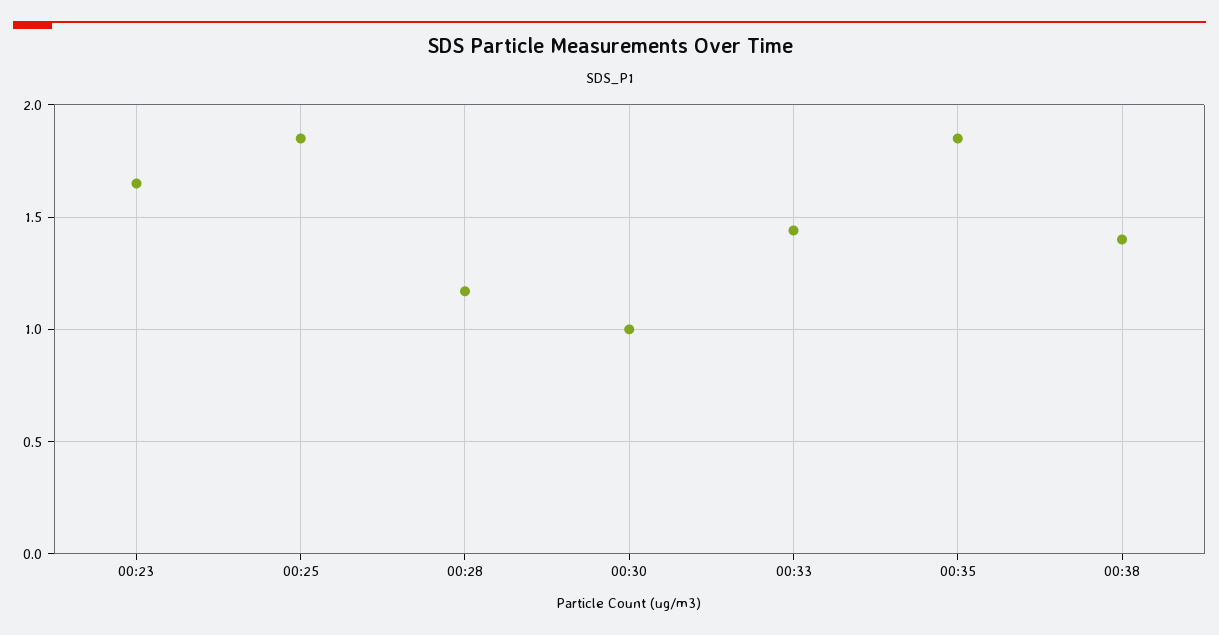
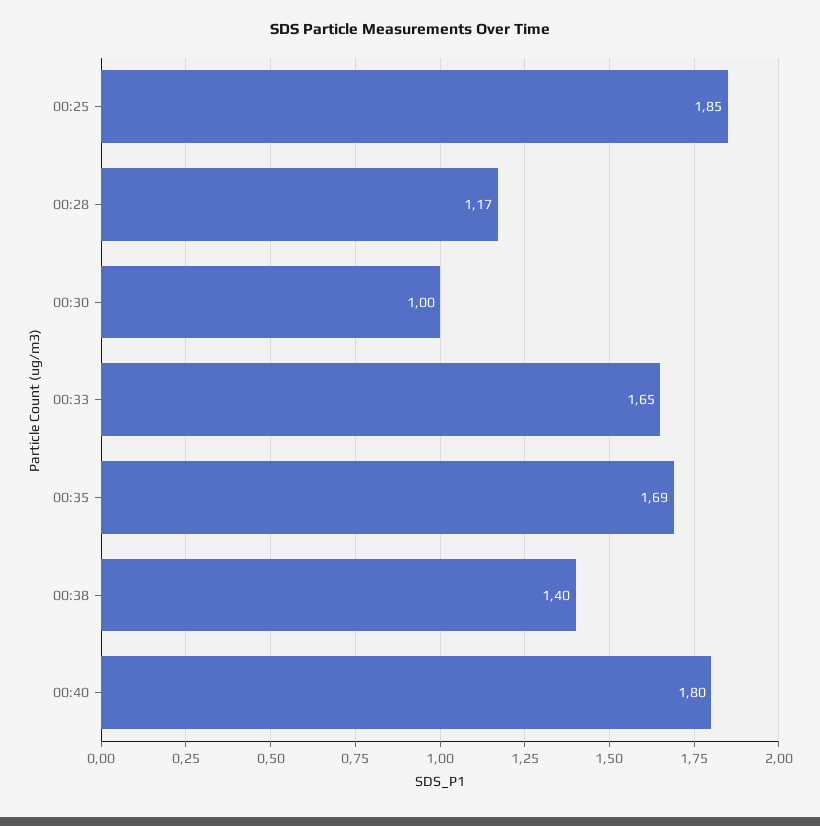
00:23: 1.65 -> none
00:33: 1.45 -> 1.65
00:35: 1.85 -> 1.69
00:40: none -> 1.8

